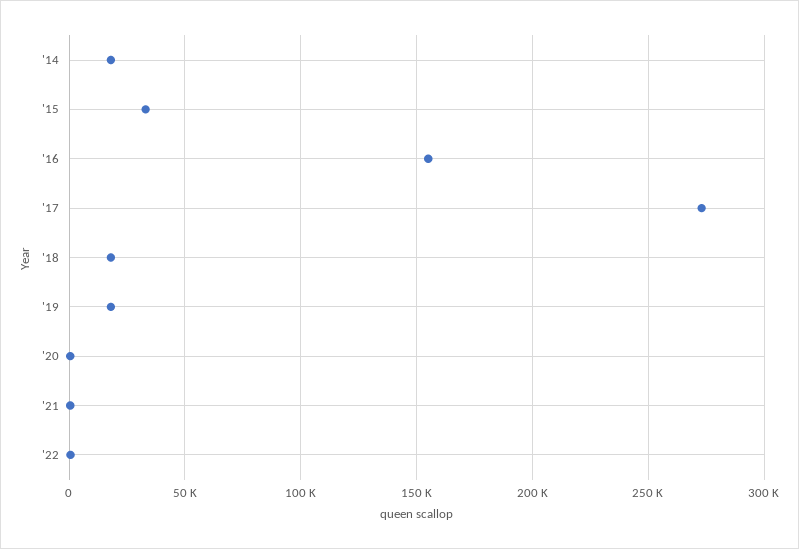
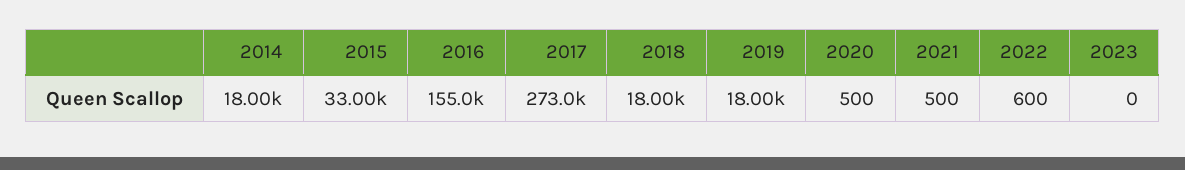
2023: none -> 0

